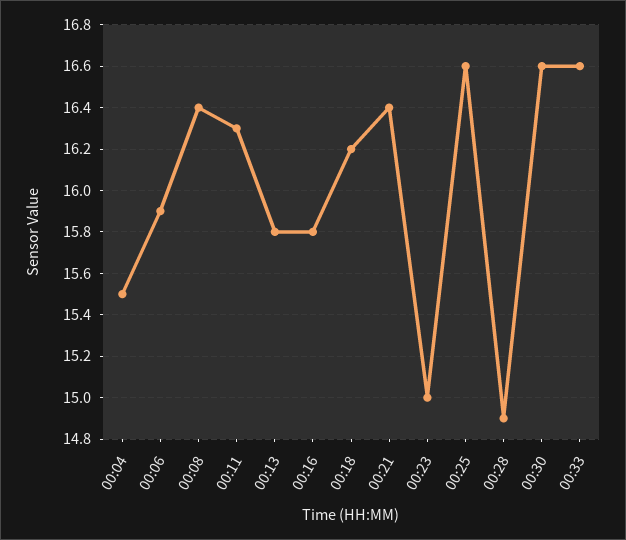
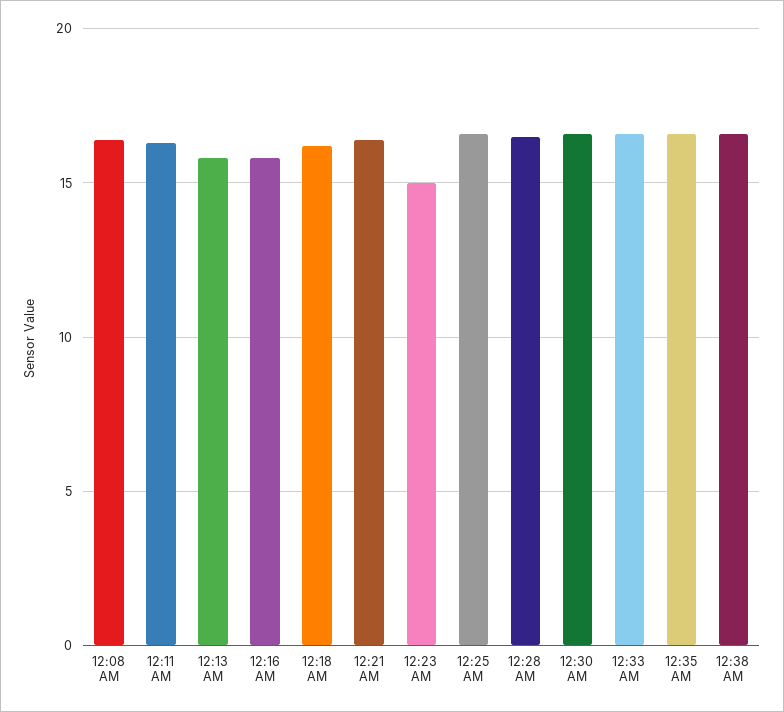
00:04: 15.5 -> none
00:06: 15.9 -> none
00:28: 14.9 -> 16.5
12:35 AM: none -> 16.5
12:38 AM: none -> 16.5

